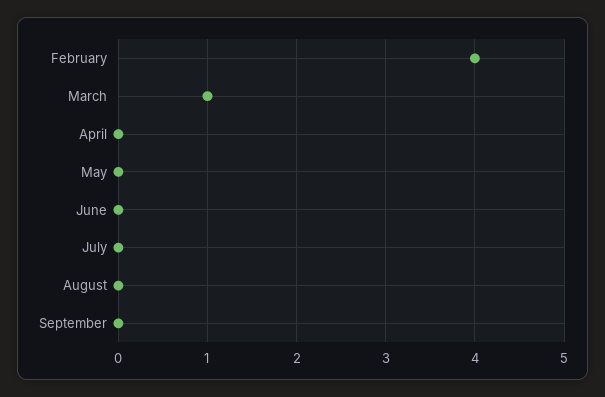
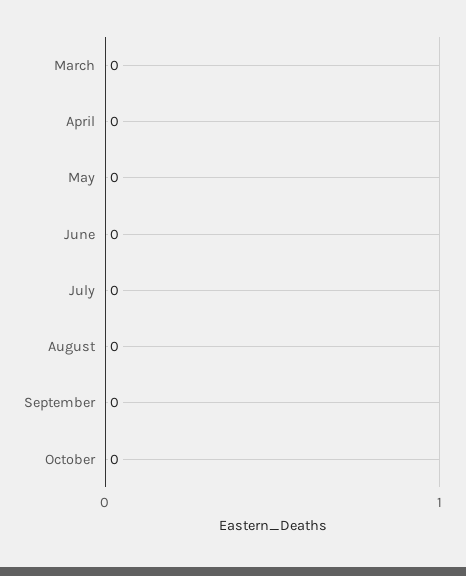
February: 4 -> none
March: 1 -> 0
October: none -> 0

